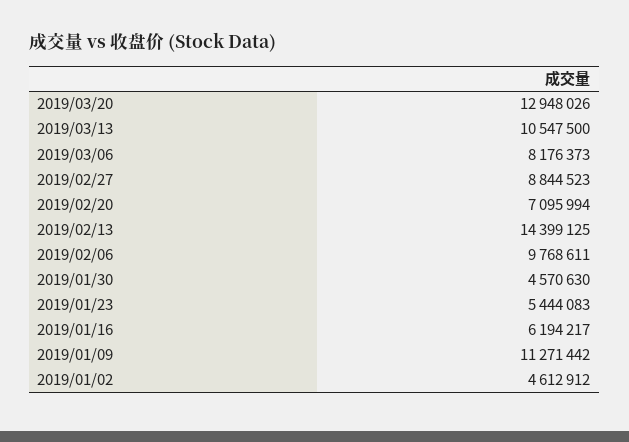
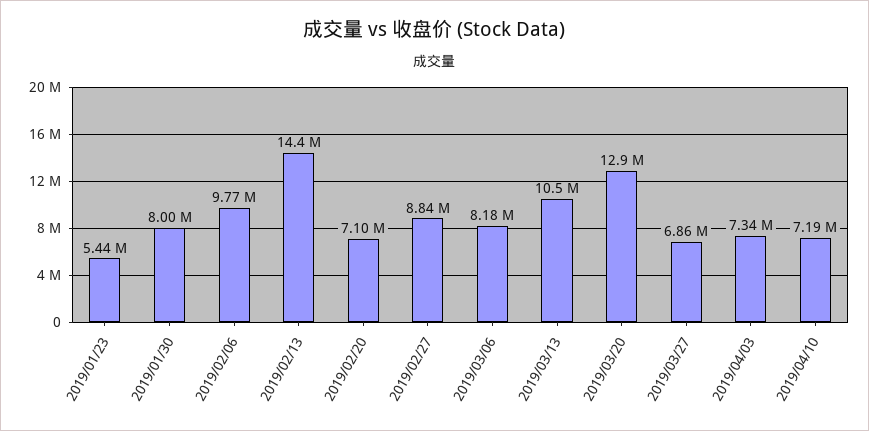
2019/01/30: 4570630 -> 8000000
2019/01/16: 6194217 -> none
2019/01/09: 11271442 -> none
2019/01/02: 4612912 -> none
2019/03/27: none -> 6860000
2019/04/03: none -> 7340000
2019/04/10: none -> 7190000

